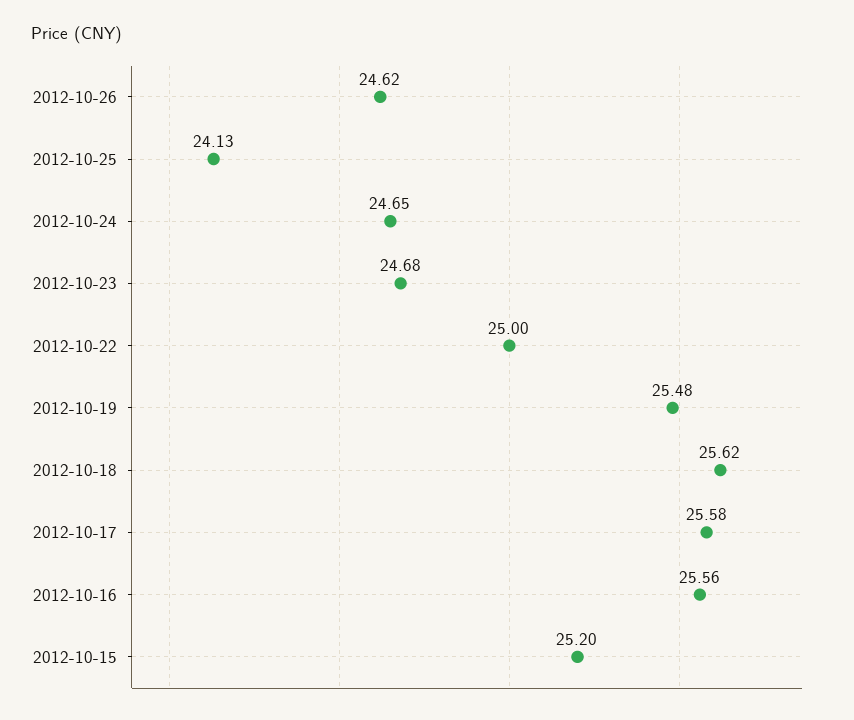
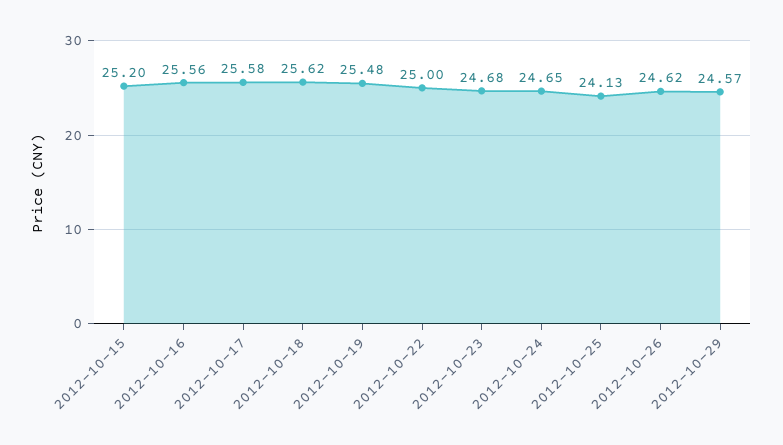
2012-10-29: none -> 24.57

